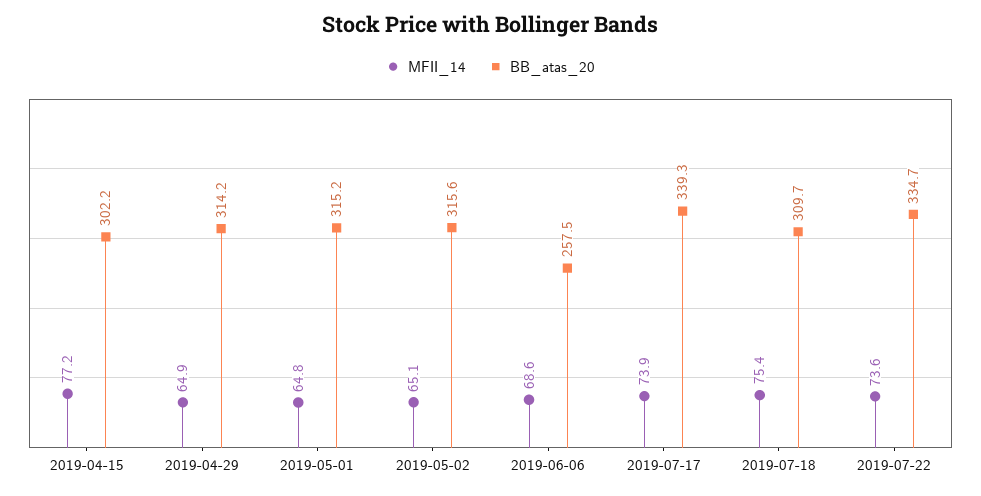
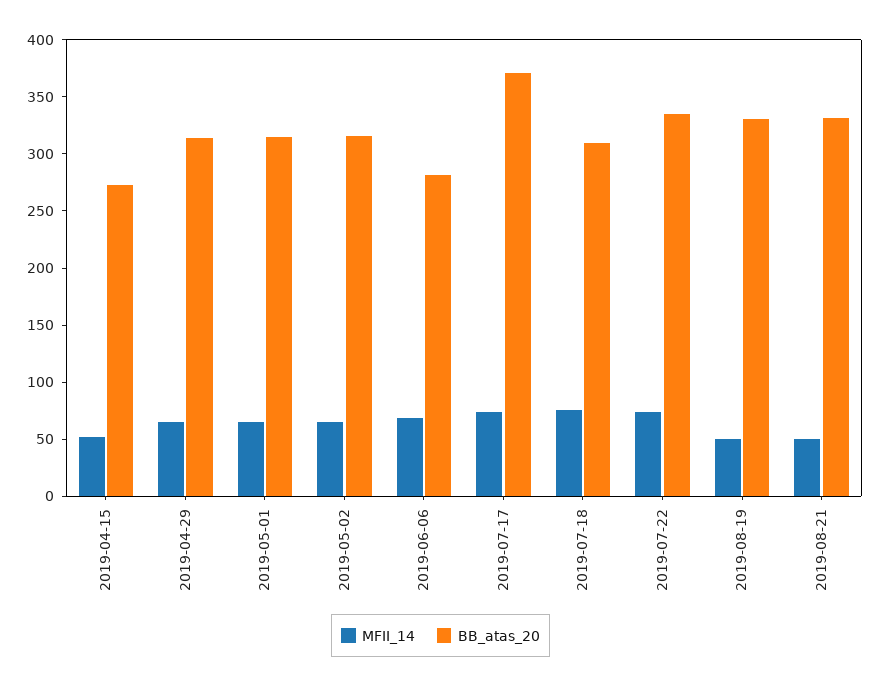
MFII_14, 2019-04-15: 77.2 -> 50
BB_atas_20, 2019-04-15: 302.2 -> 270
BB_atas_20, 2019-06-06: 257.5 -> 280
BB_atas_20, 2019-07-17: 339.3 -> 370
MFII_14, 2019-08-19: none -> 50
BB_atas_20, 2019-08-19: none -> 330
MFII_14, 2019-08-21: none -> 50
BB_atas_20, 2019-08-21: none -> 330

